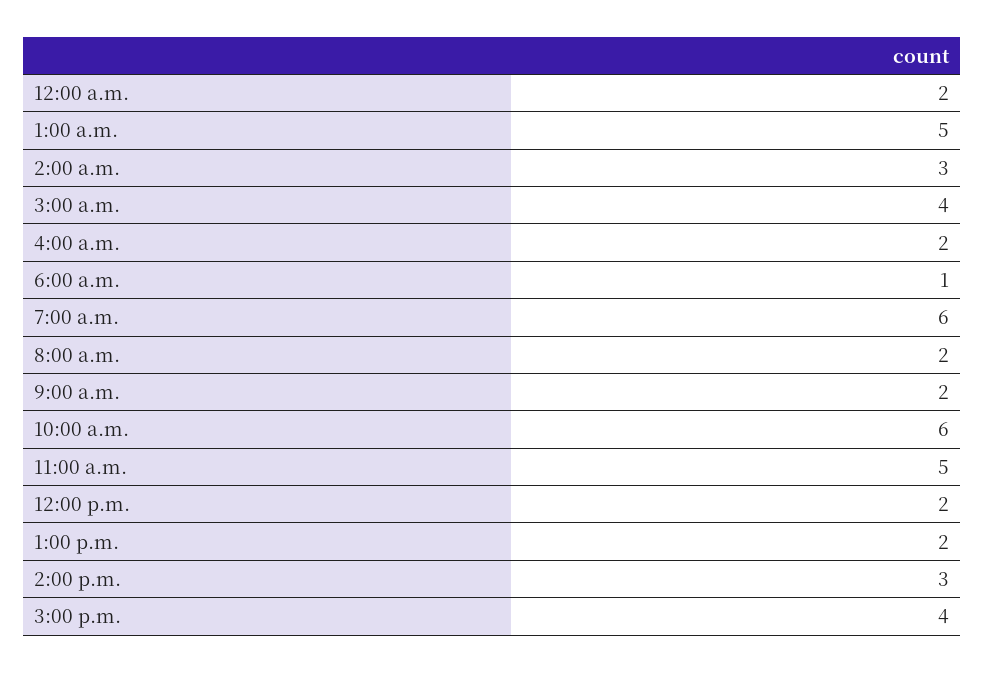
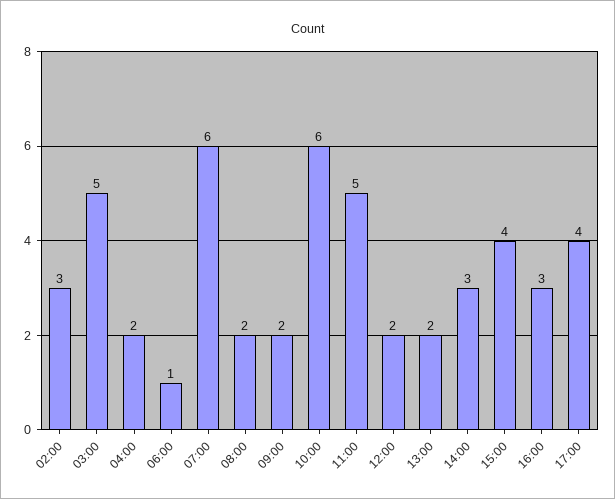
12:00 a.m.: 2 -> none
1:00 a.m.: 5 -> none
3:00 a.m.: 4 -> 5
16:00: none -> 3
17:00: none -> 4

